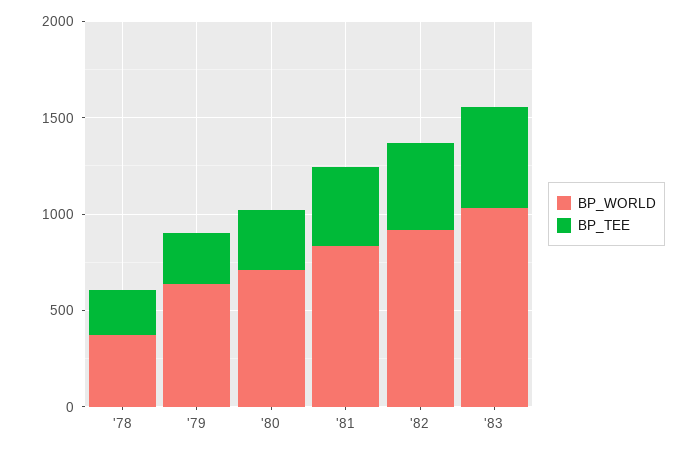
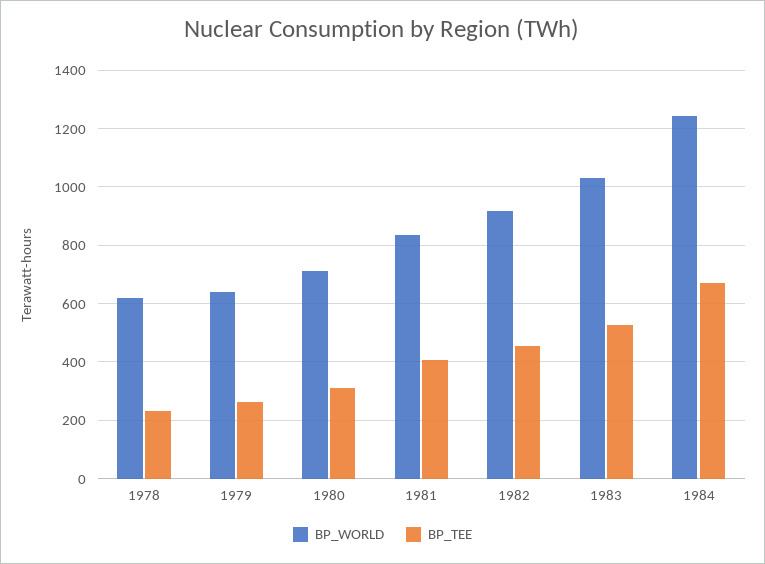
BP_WORLD, '78: 400 -> 625
BP_WORLD, 1984: none -> 1250
BP_TEE, 1984: none -> 675

